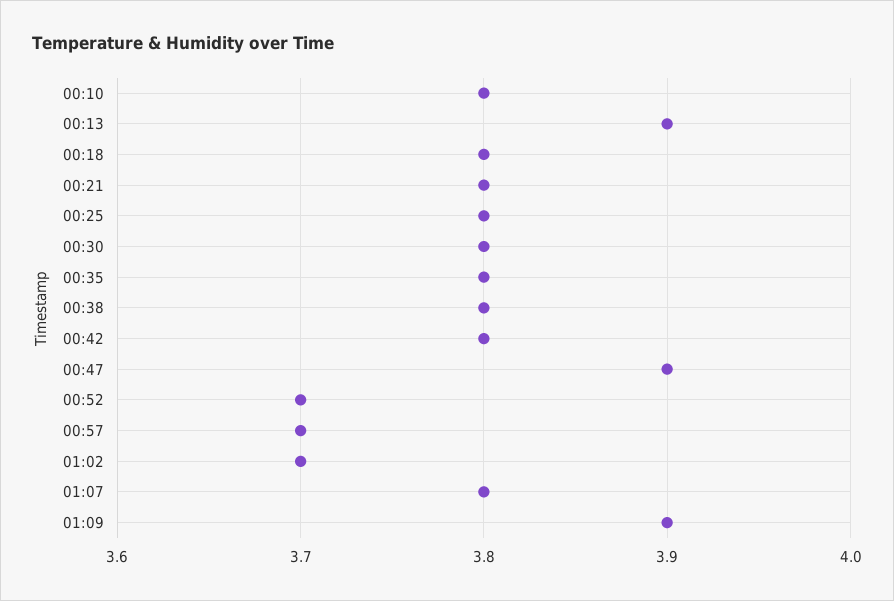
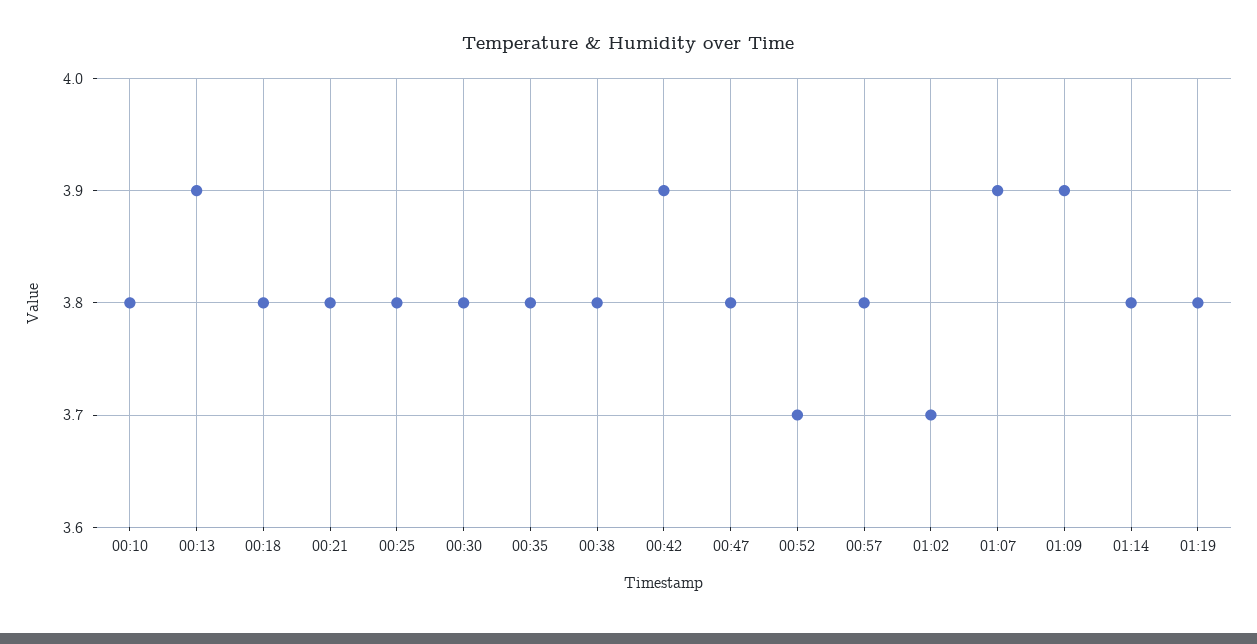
00:42: 3.8 -> 3.9
00:47: 3.9 -> 3.8
00:57: 3.7 -> 3.8
01:07: 3.8 -> 3.9
01:14: none -> 3.8
01:19: none -> 3.8

